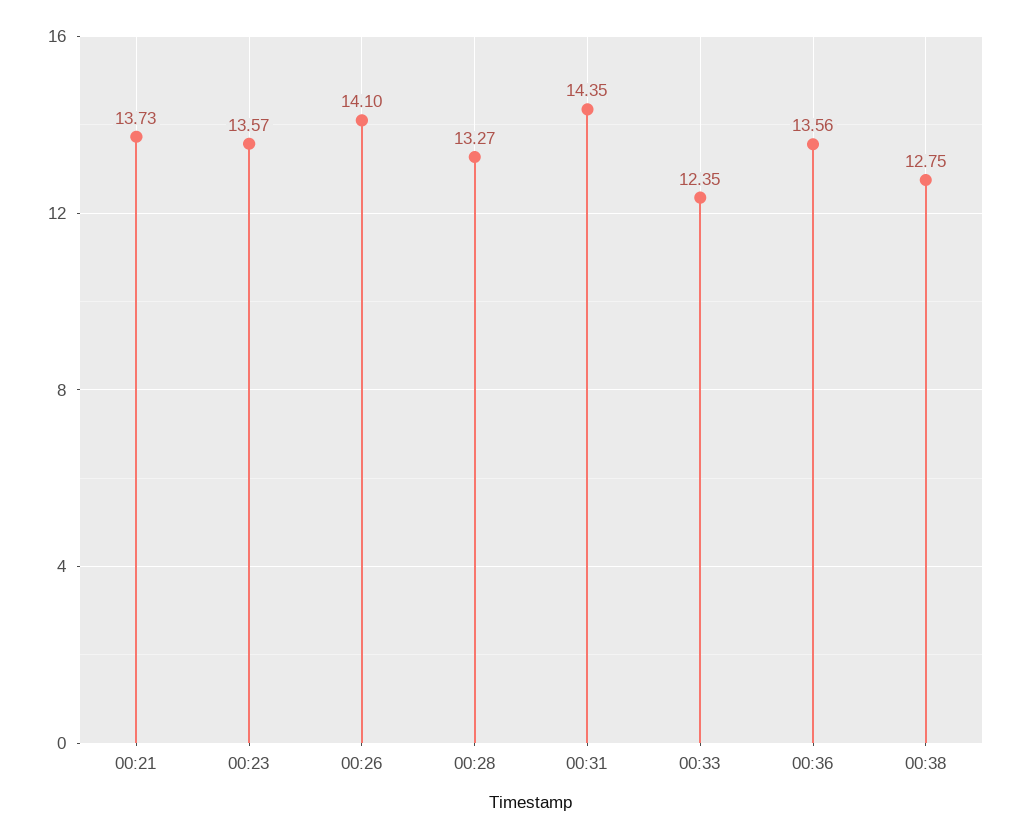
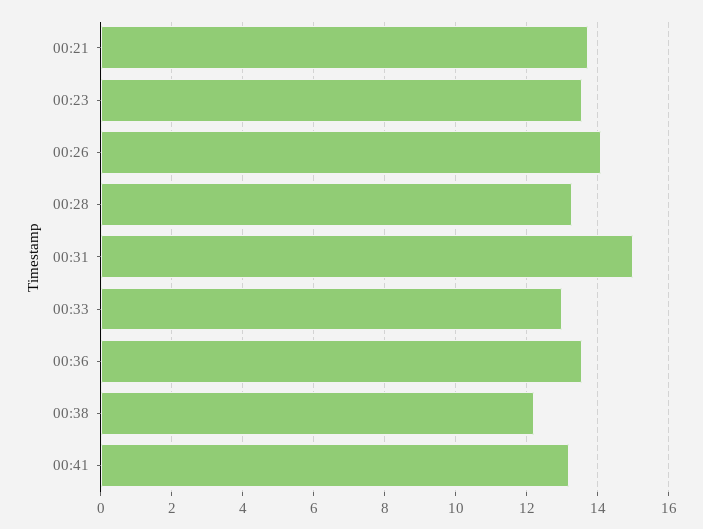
00:31: 14.35 -> 15
00:33: 12.35 -> 13
00:38: 12.75 -> 12.2
00:41: none -> 13.2

